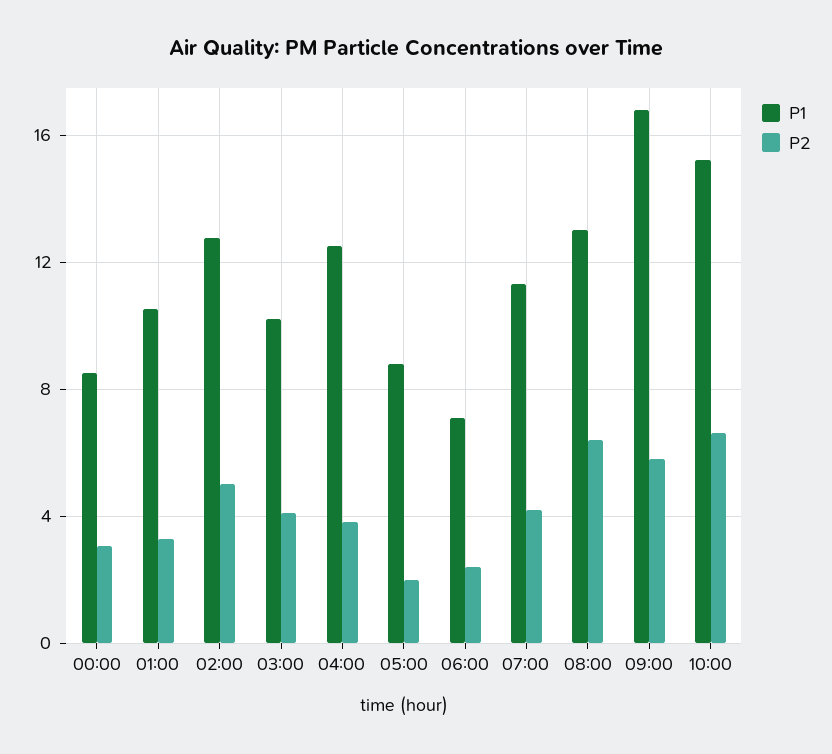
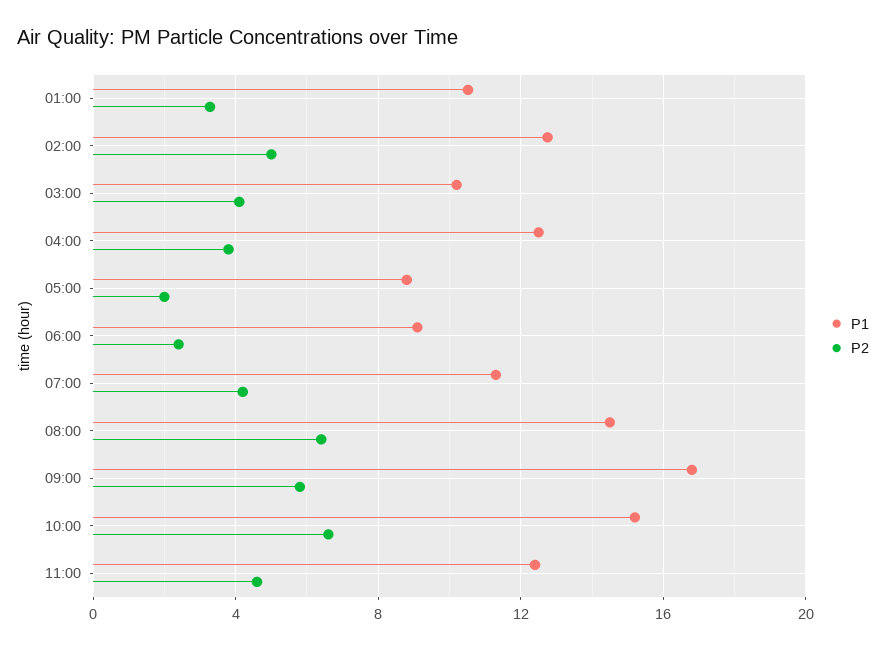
P1, 00:00: 8.5 -> none
P2, 00:00: 3 -> none
P1, 06:00: 7 -> 9
P1, 08:00: 13 -> 14.5
P1, 11:00: none -> 12.5
P2, 11:00: none -> 4.5

